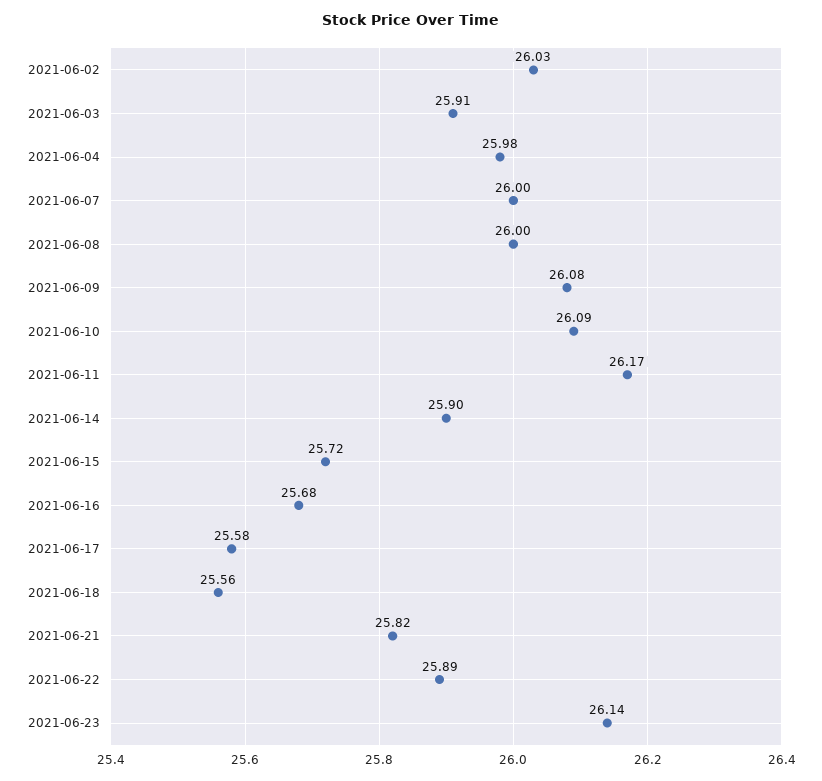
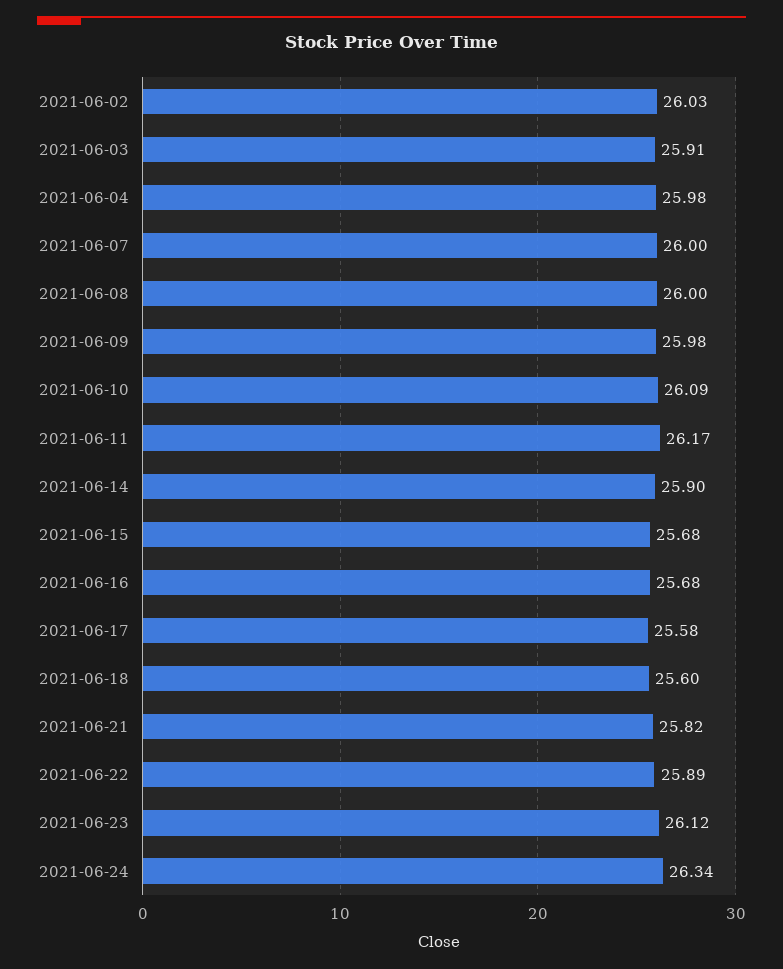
2021-06-09: 26.08 -> 25.98
2021-06-15: 25.72 -> 25.68
2021-06-18: 25.56 -> 25.6
2021-06-23: 26.14 -> 26.12
2021-06-24: none -> 26.34

